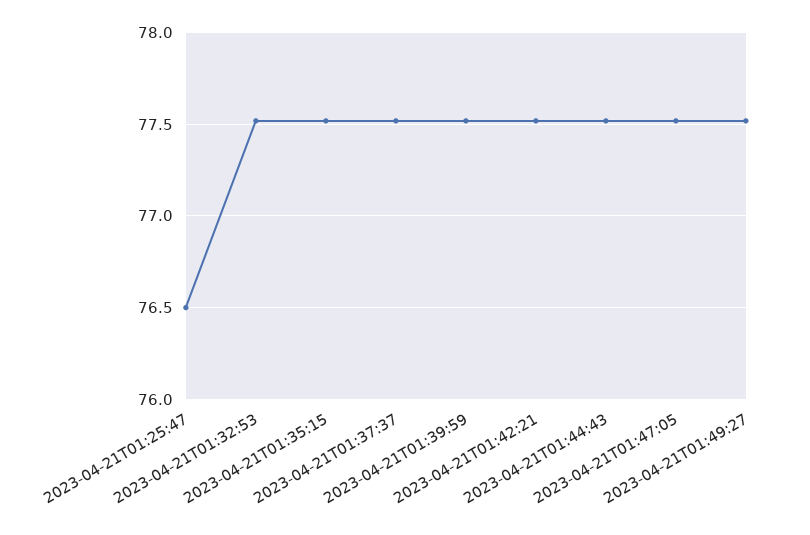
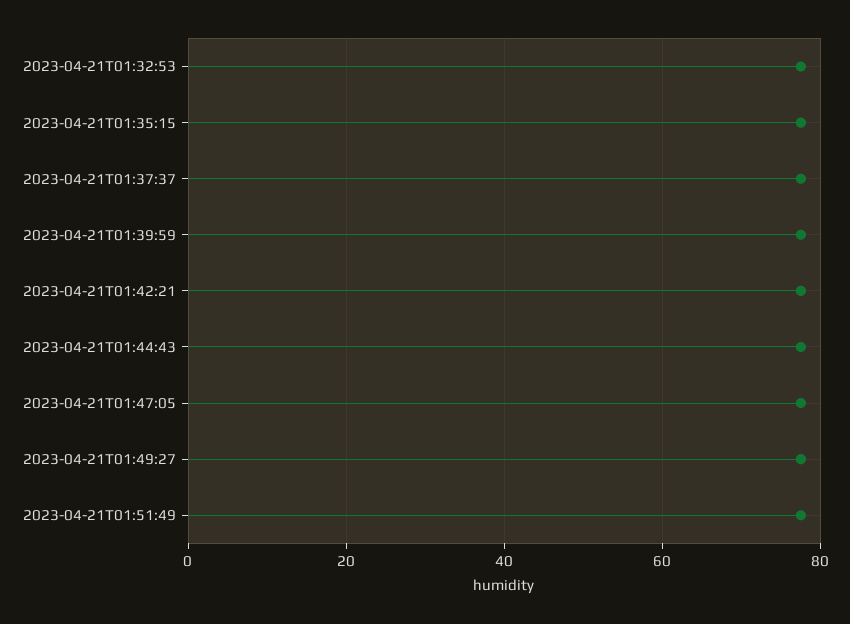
2023-04-21T01:25:47: 76.5 -> none
2023-04-21T01:51:49: none -> 78

